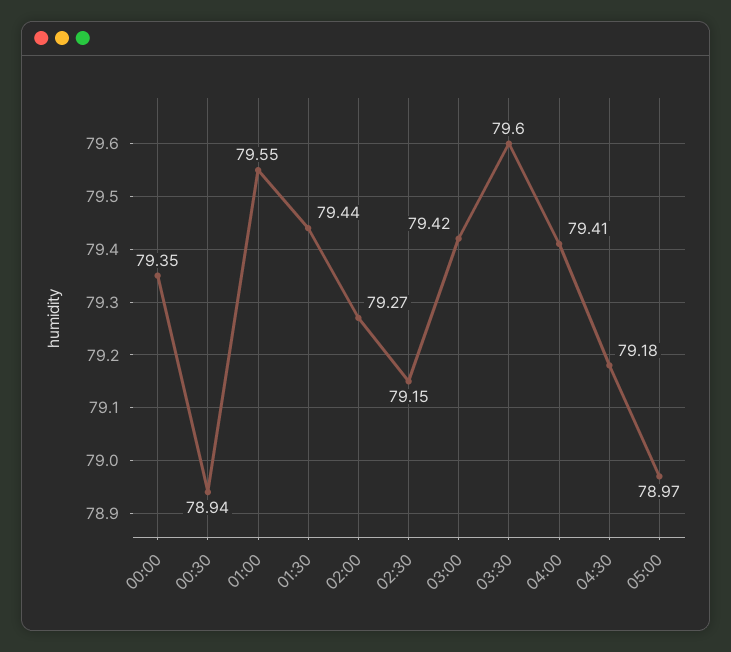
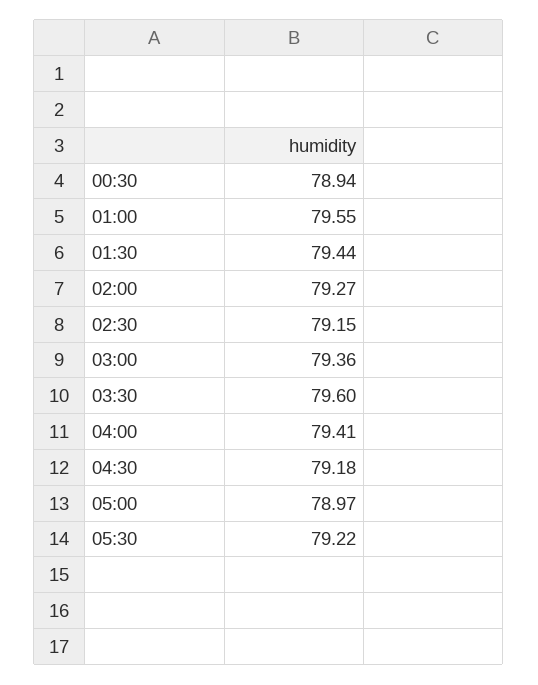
00:00: 79.35 -> none
03:00: 79.42 -> 79.36
05:30: none -> 79.22

